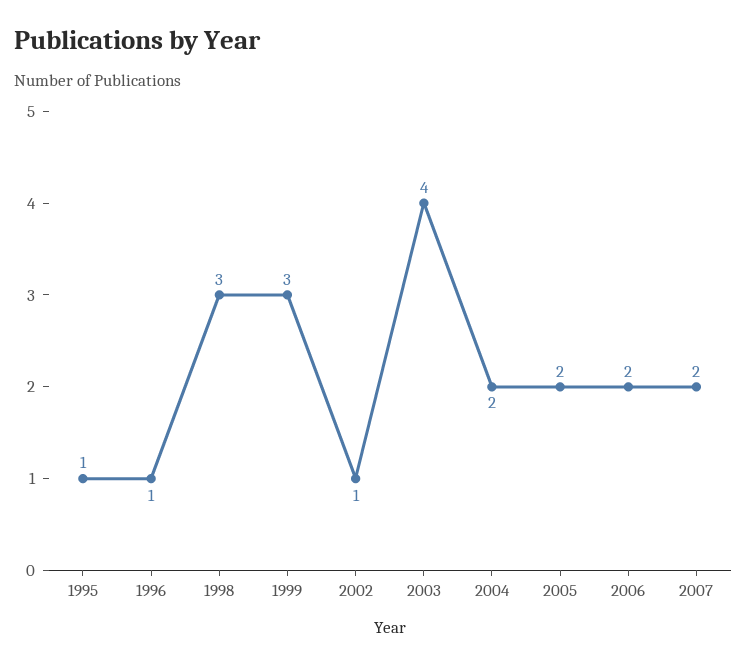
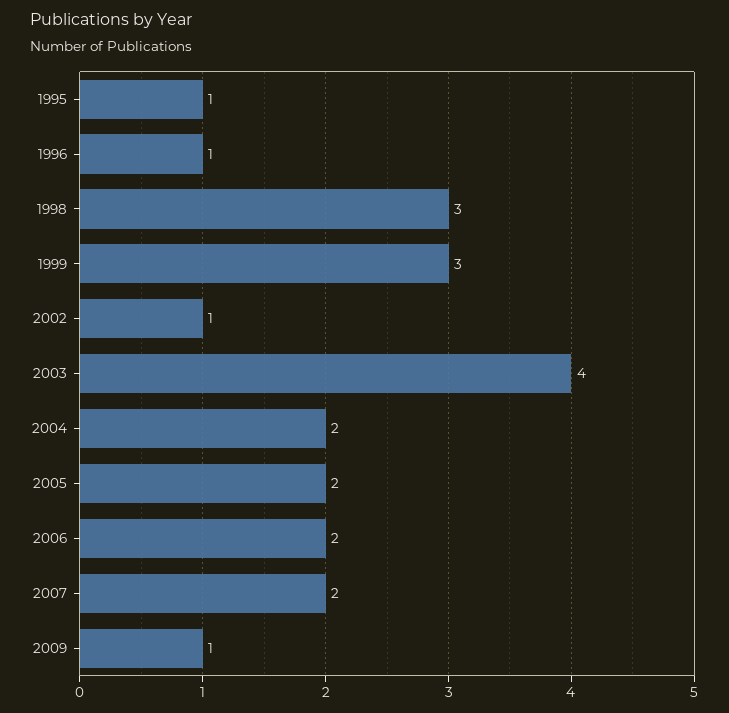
2009: none -> 1

